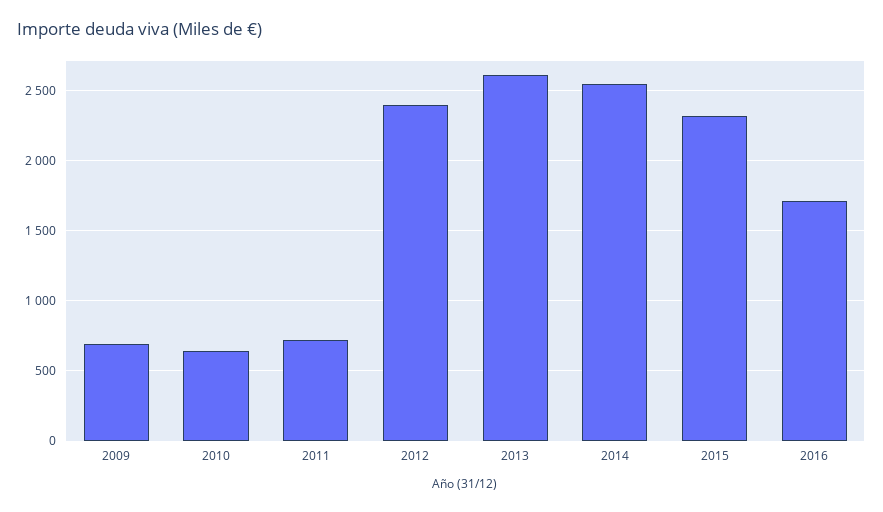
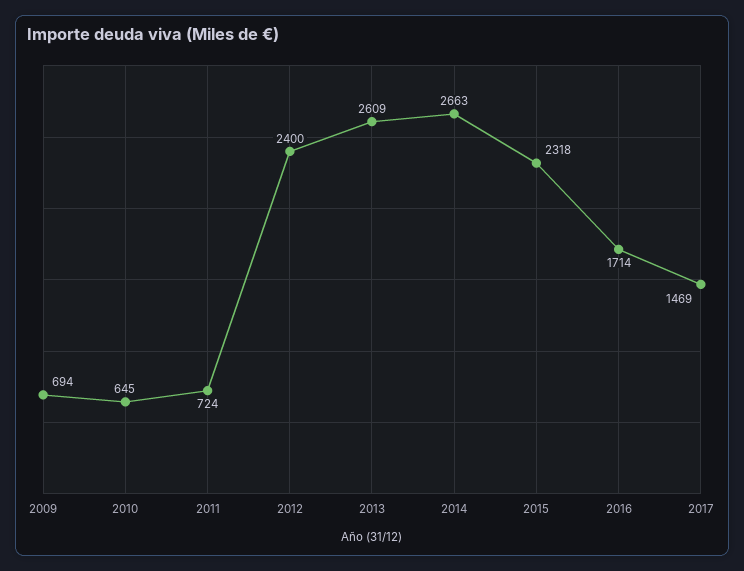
2014: 2550 -> 2663
2017: none -> 1469

